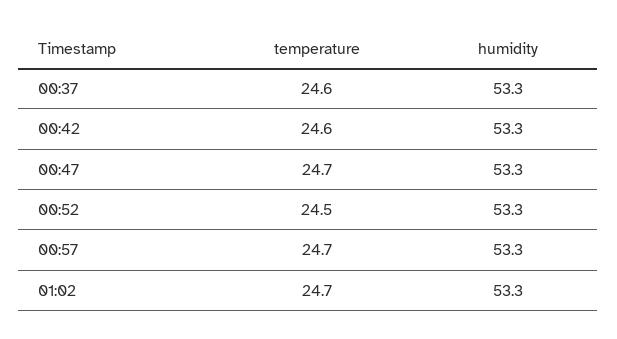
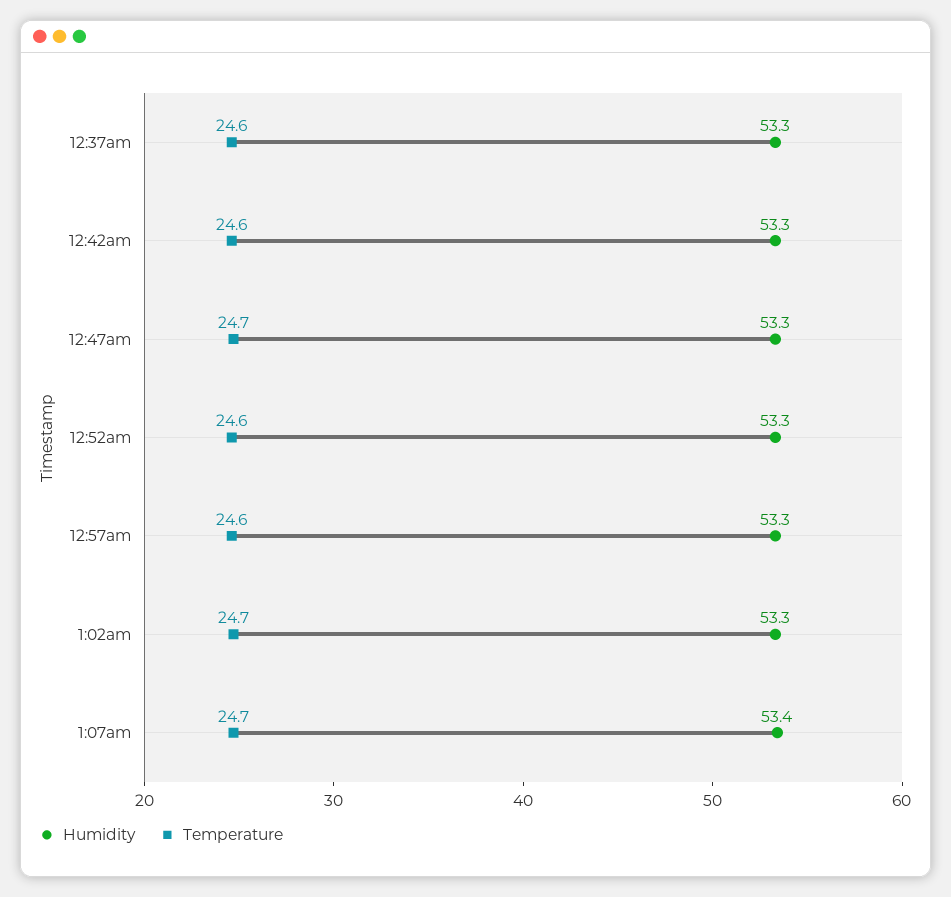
temperature, 00:52: 24.5 -> 24.6
temperature, 00:57: 24.7 -> 24.6
humidity, 1:07am: none -> 53.4
temperature, 1:07am: none -> 24.7

